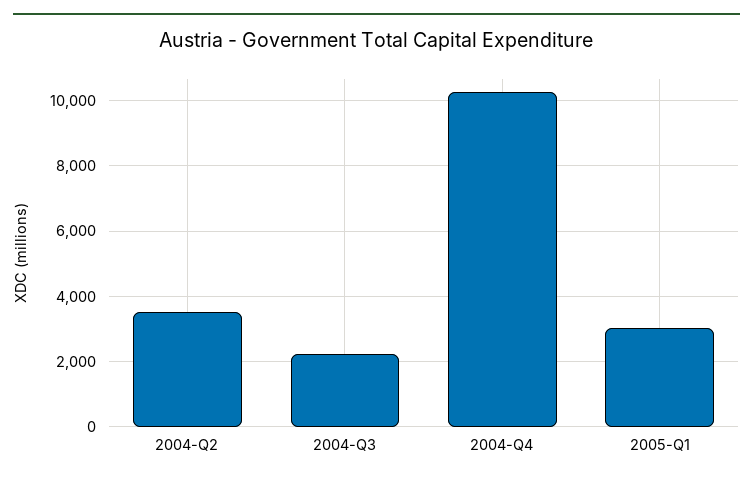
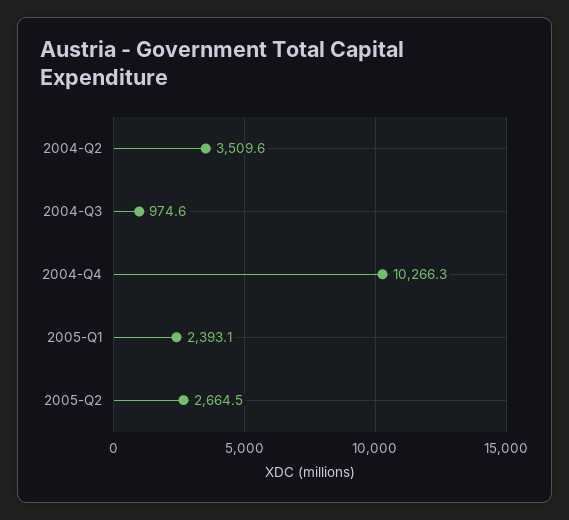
2004-Q3: 2200 -> 974.6
2005-Q1: 3000 -> 2393.1
2005-Q2: none -> 2664.5

